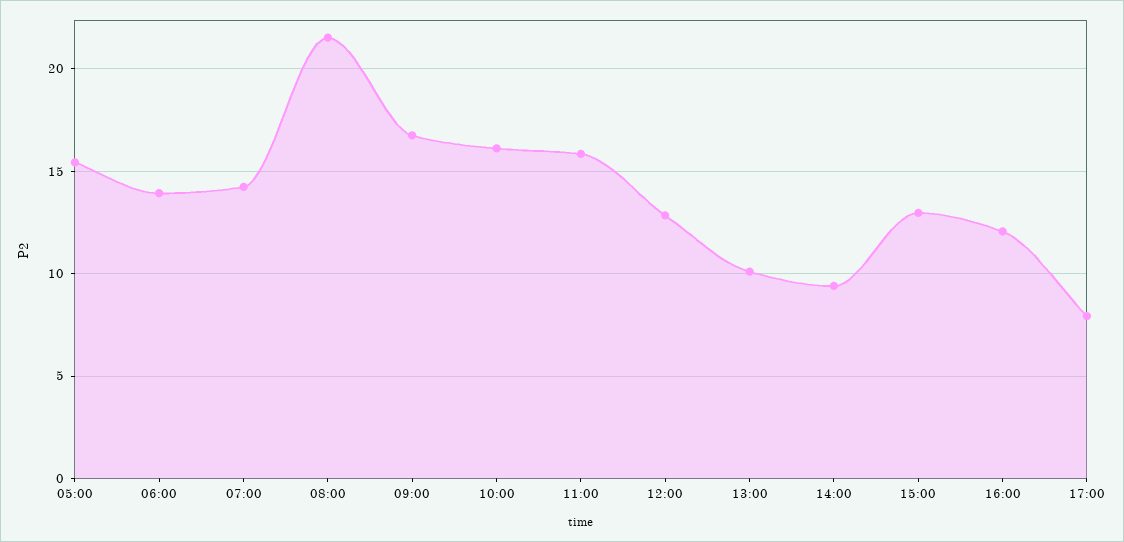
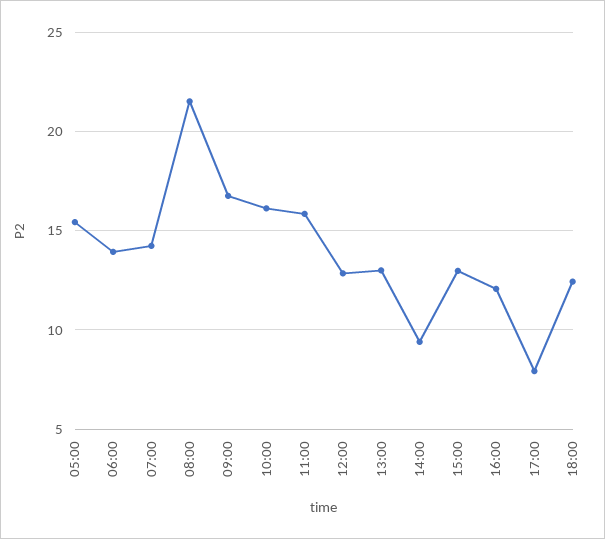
13:00: 10 -> 13
18:00: none -> 12.5

